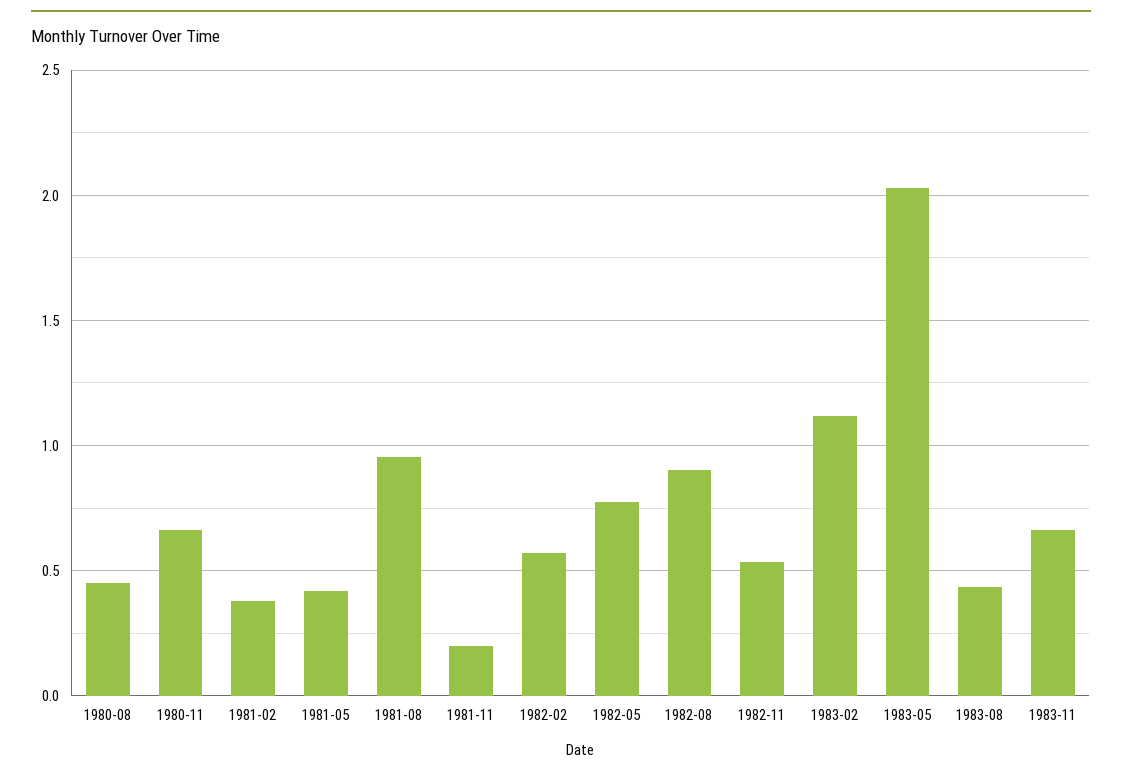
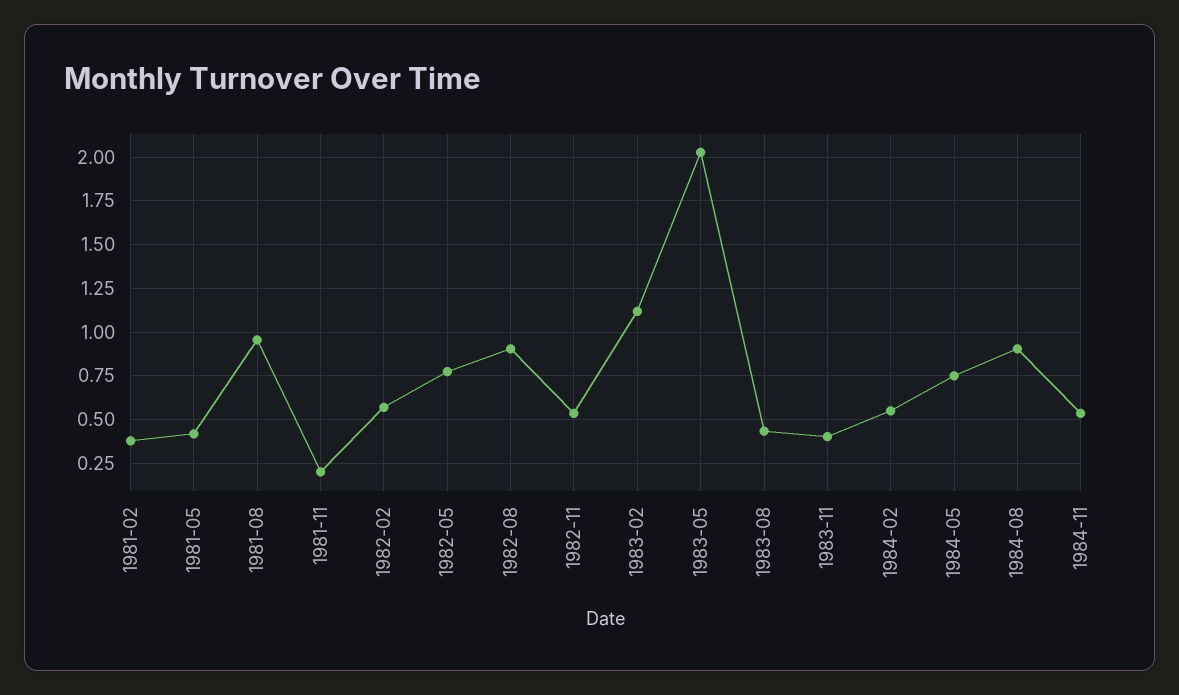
1980-08: 0.45 -> none
1980-11: 0.65 -> none
1983-11: 0.65 -> 0.4
1984-02: none -> 0.55
1984-05: none -> 0.75
1984-08: none -> 0.9
1984-11: none -> 0.55

